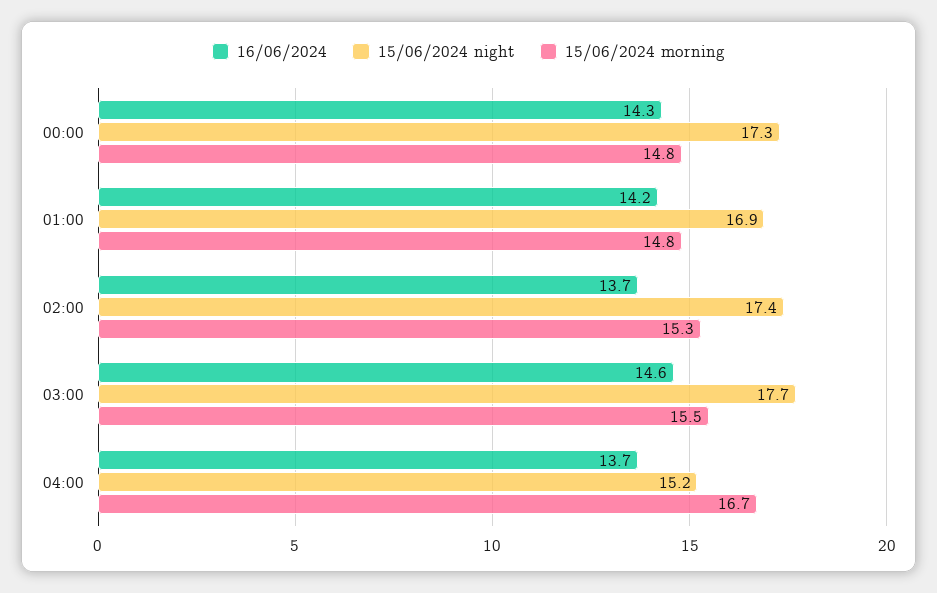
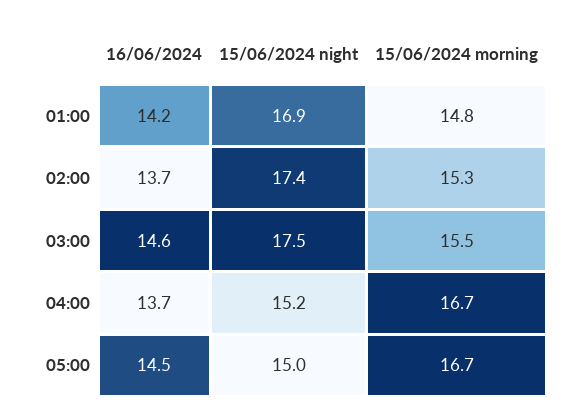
16/06/2024, 00:00: 14.3 -> none
15/06/2024 night, 00:00: 17.3 -> none
15/06/2024 morning, 00:00: 14.8 -> none
15/06/2024 night, 03:00: 17.7 -> 17.5
16/06/2024, 05:00: none -> 14.5
15/06/2024 night, 05:00: none -> 15
15/06/2024 morning, 05:00: none -> 16.7

